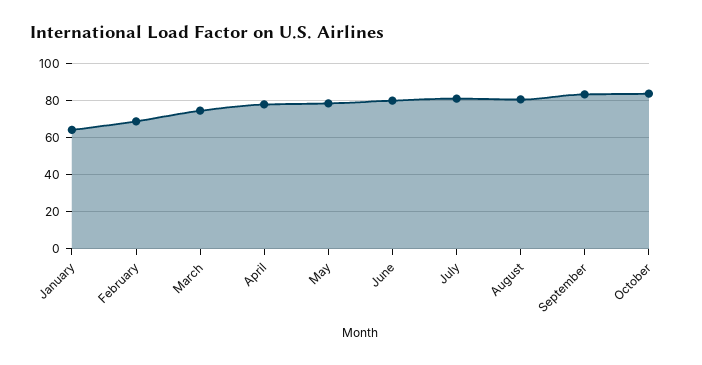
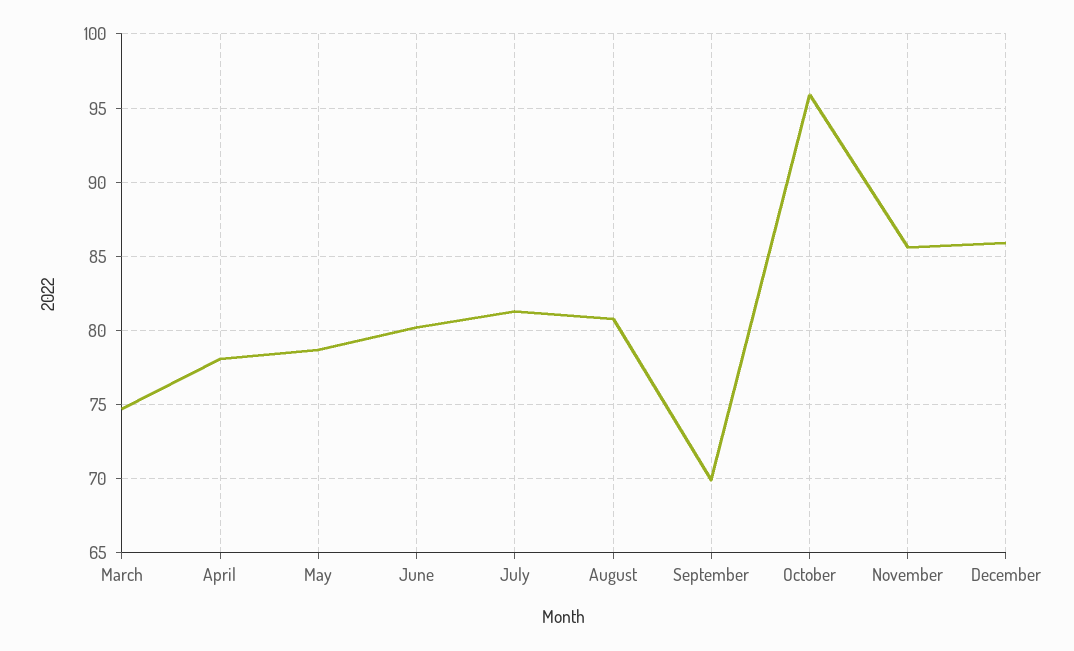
January: 65 -> none
February: 70 -> none
September: 85 -> 70
October: 85 -> 96
November: none -> 85.5
December: none -> 86

